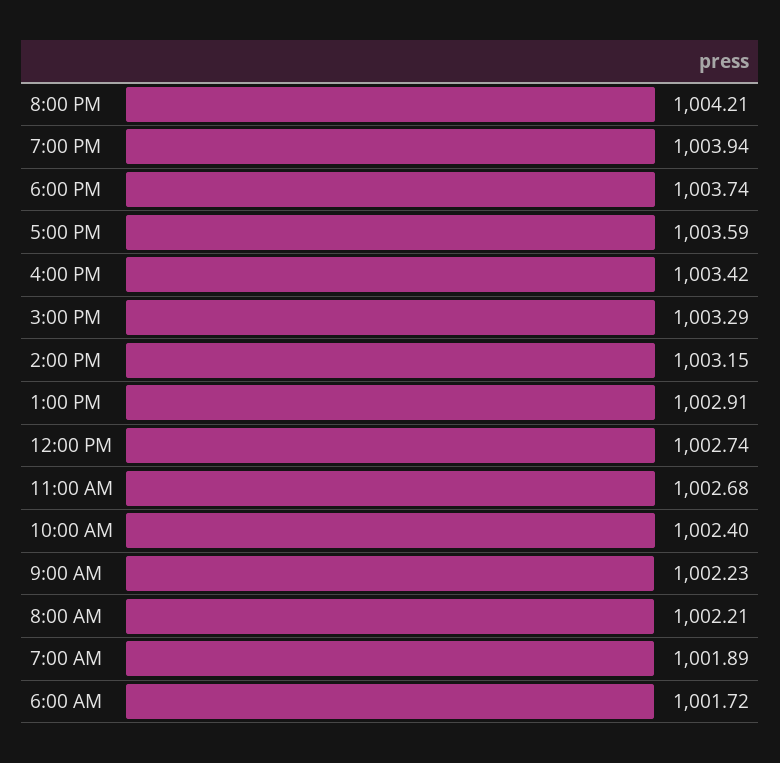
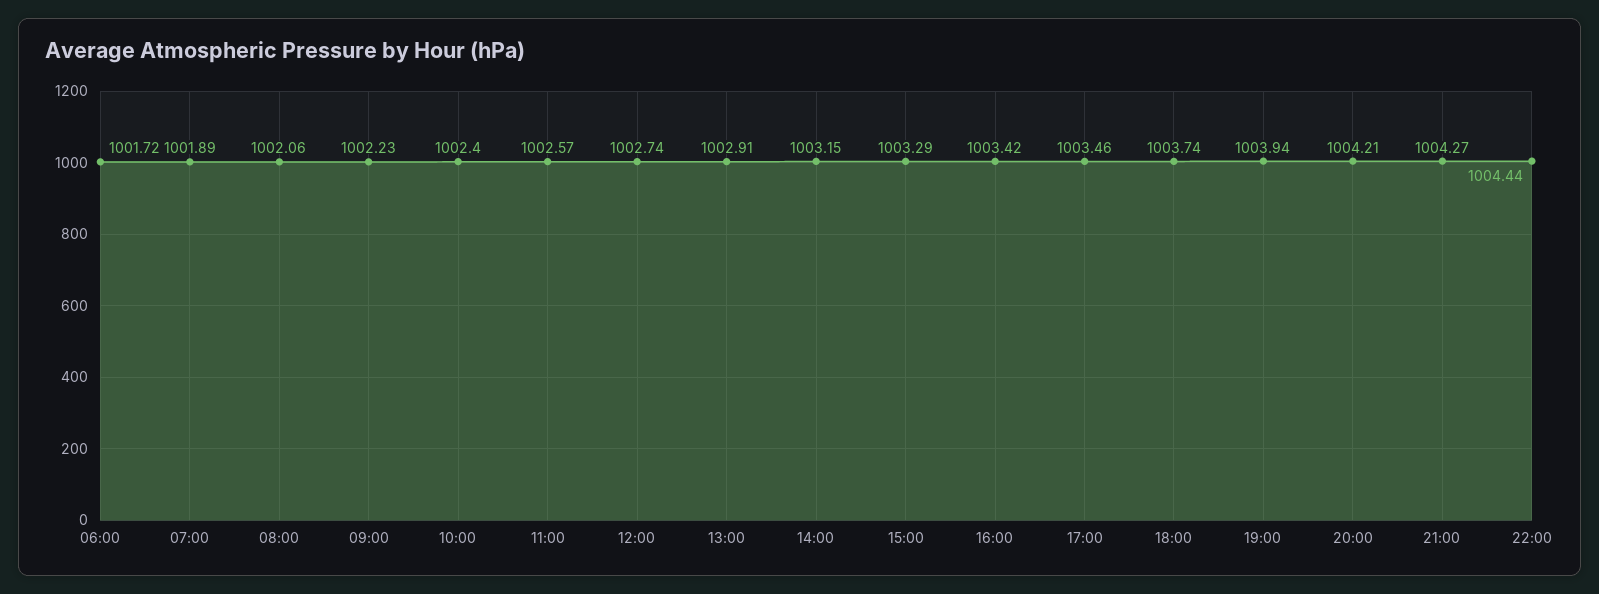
5:00 PM: 1003.59 -> 1003.46
11:00 AM: 1002.68 -> 1002.57
8:00 AM: 1002.21 -> 1002.06
21:00: none -> 1004.27
22:00: none -> 1004.44

